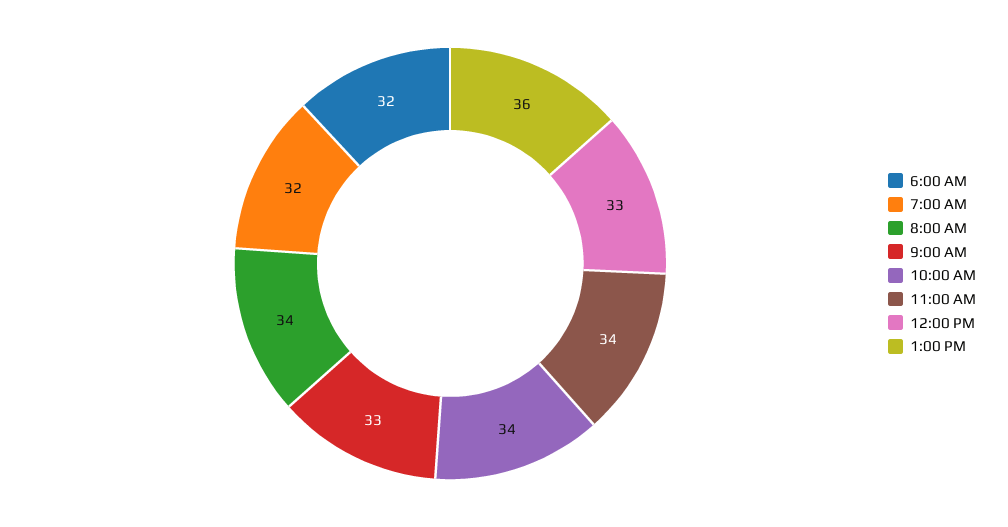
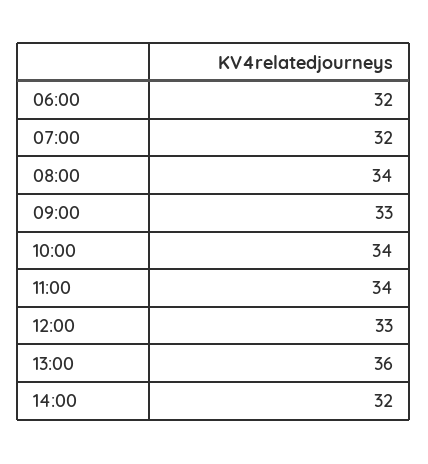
14:00: none -> 32

